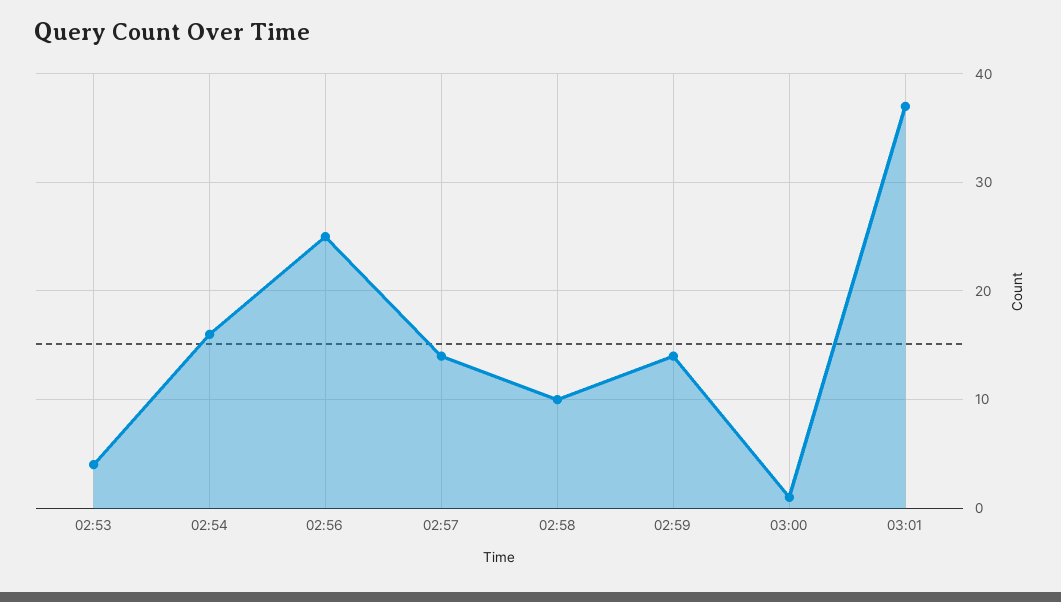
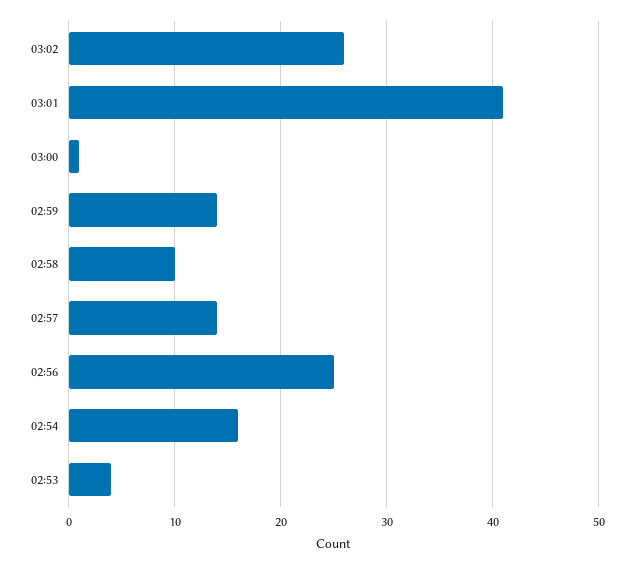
03:01: 37 -> 41
03:02: none -> 26

